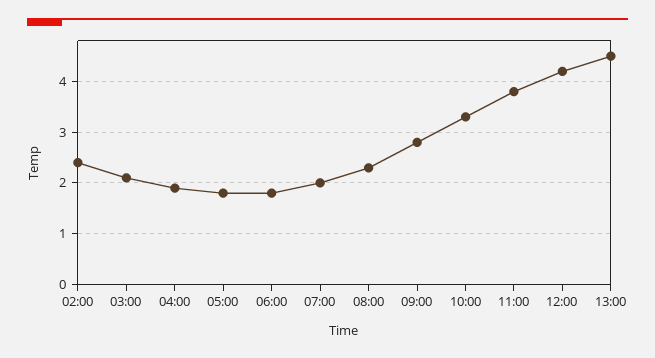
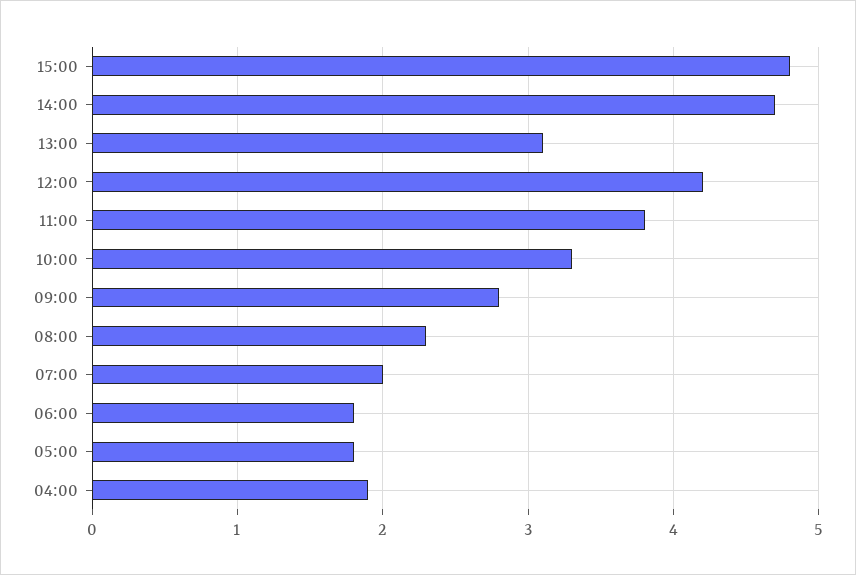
02:00: 2.5 -> none
03:00: 2 -> none
13:00: 4.5 -> 3.1
15:00: none -> 4.8
14:00: none -> 4.7

